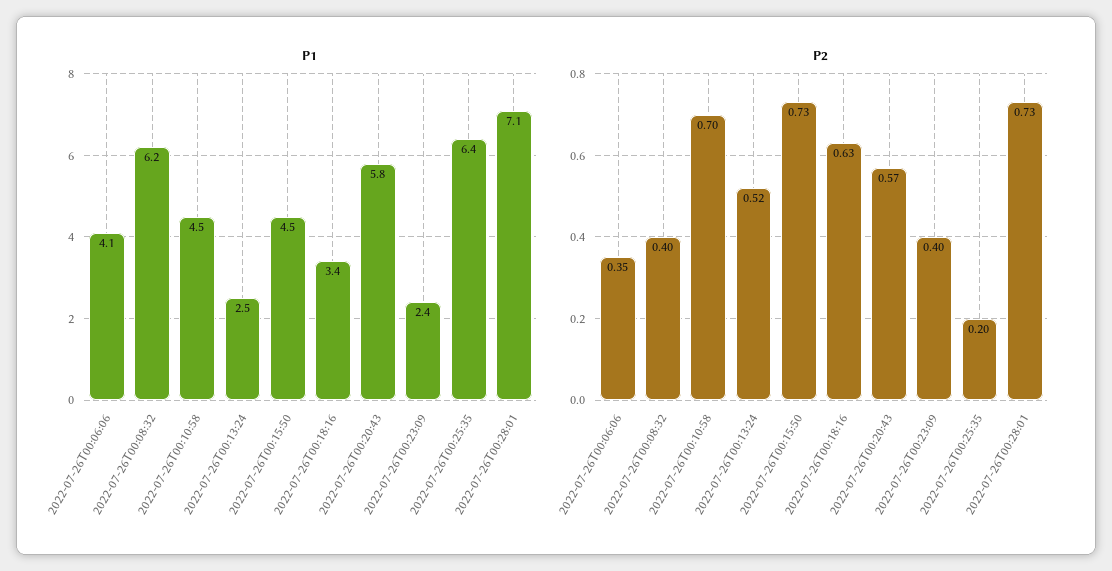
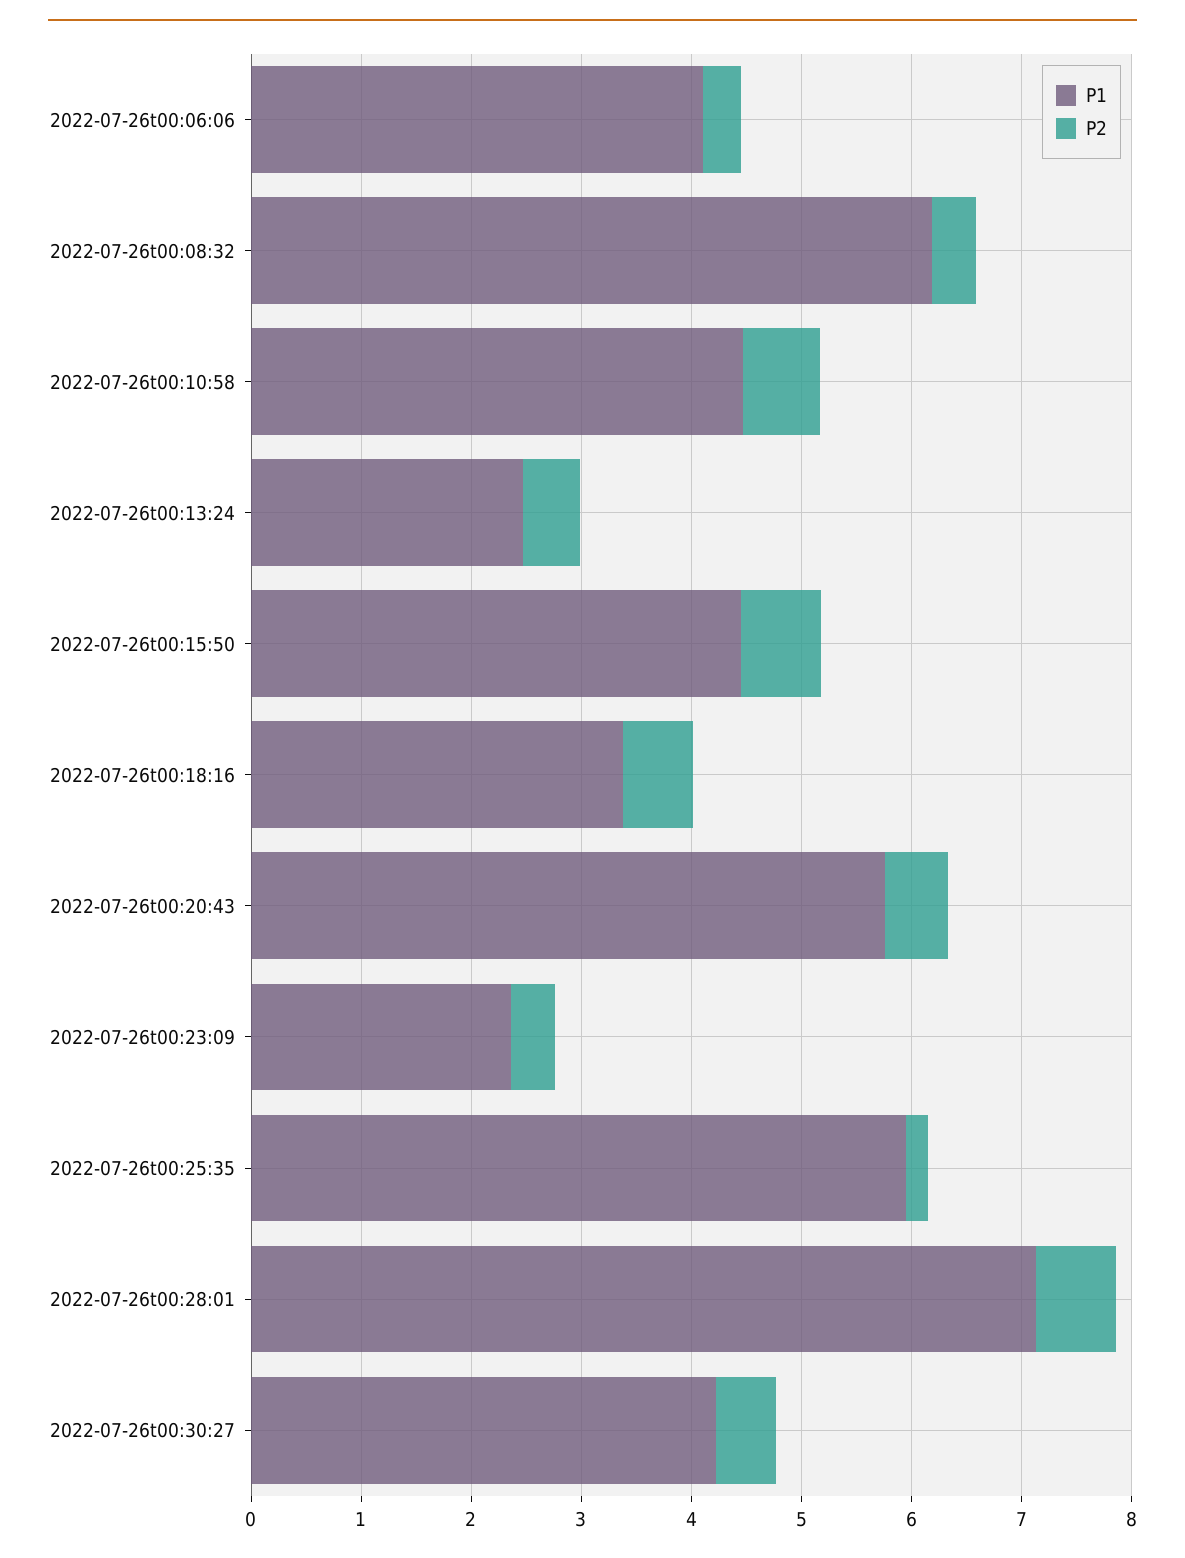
P1, 2022-07-26T00:25:35: 6.4 -> 6
P1, 2022-07-26t00:30:27: none -> 4.2
P2, 2022-07-26t00:30:27: none -> 0.6

